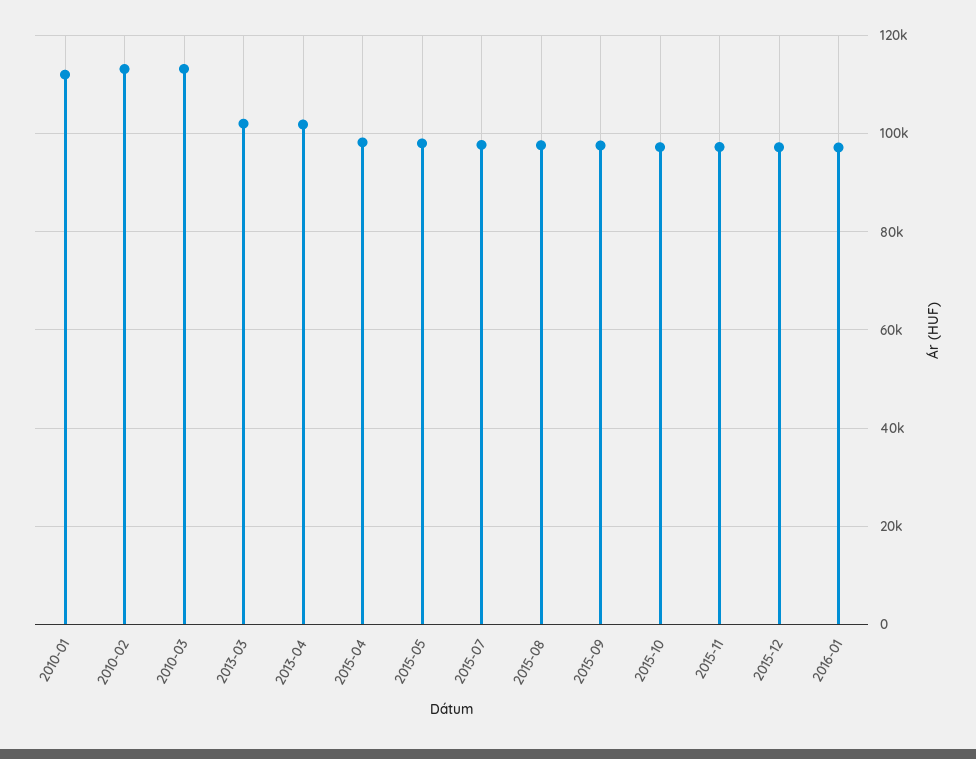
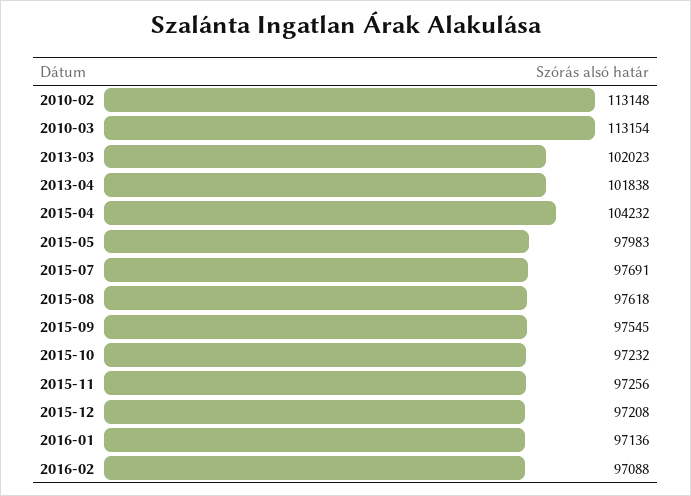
2010-01: 112000 -> none
2015-04: 98000 -> 104232
2016-02: none -> 97088

